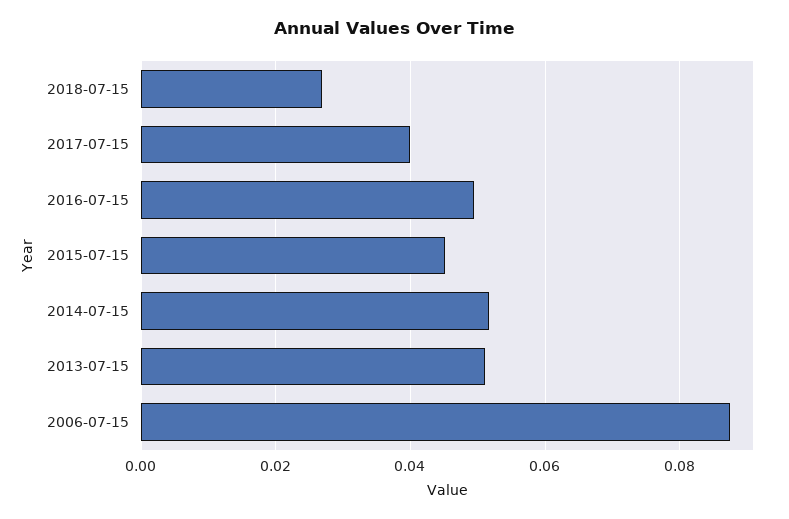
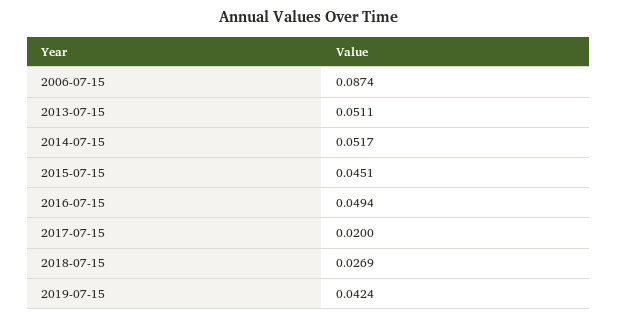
2017-07-15: 0.04 -> 0.02
2019-07-15: none -> 0.0424

